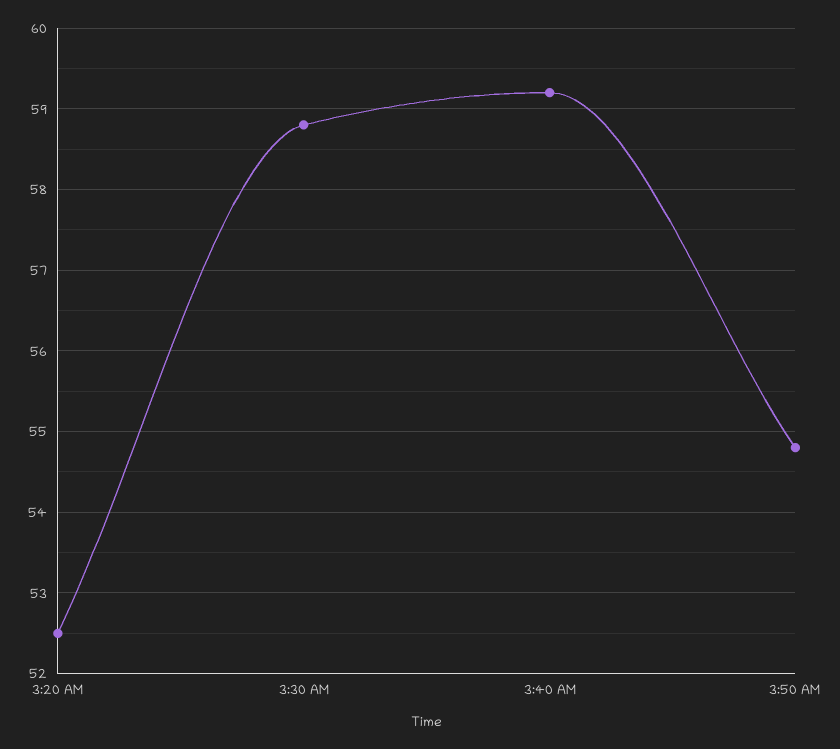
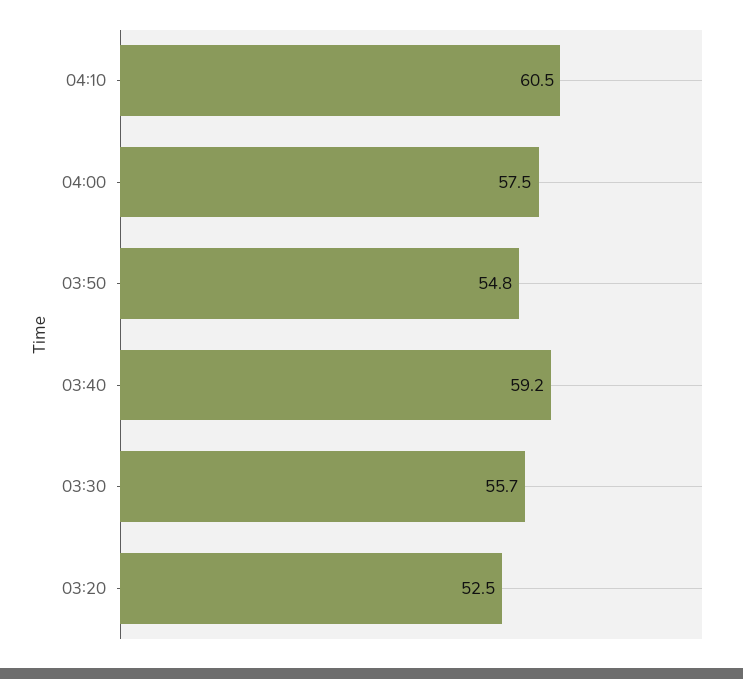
3:30 AM: 58.8 -> 55.7
04:10: none -> 60.5
04:00: none -> 57.5

